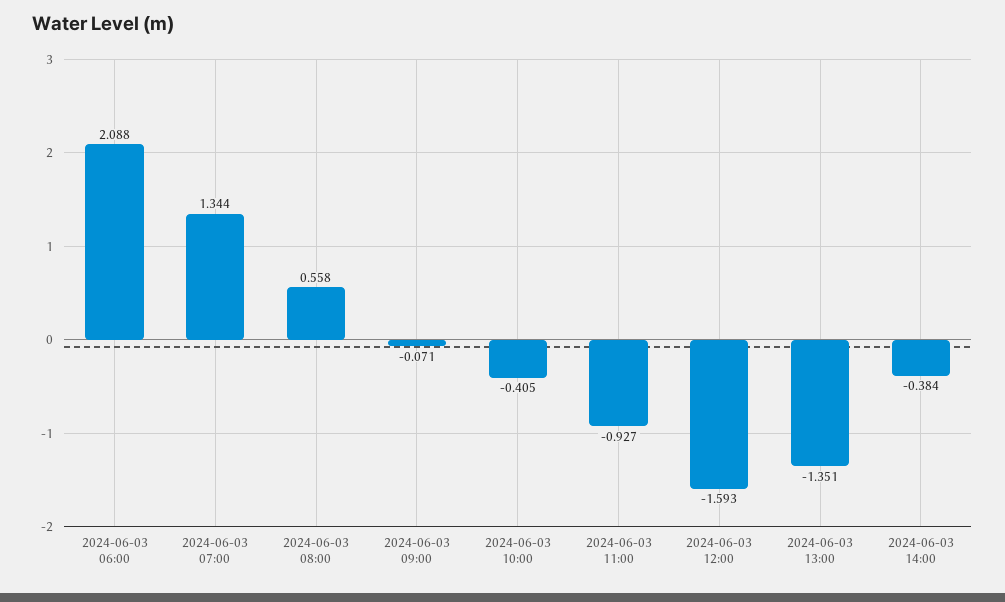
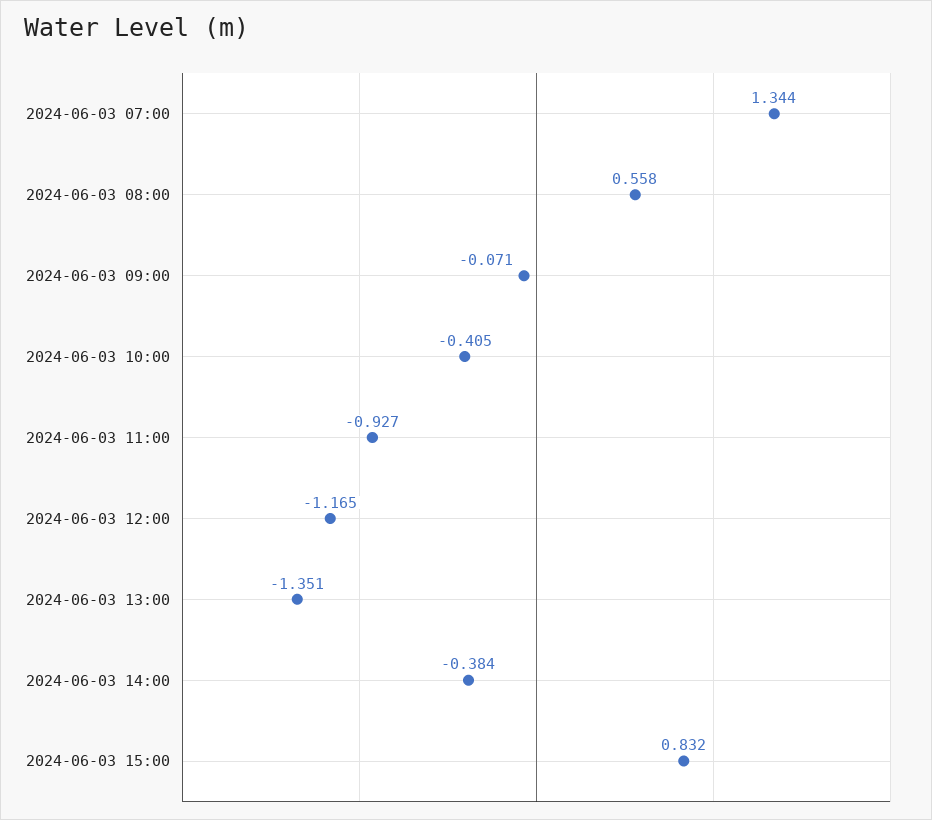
2024-06-03 06:00: 2.088 -> none
2024-06-03 12:00: -1.593 -> -1.165
2024-06-03 15:00: none -> 0.832

